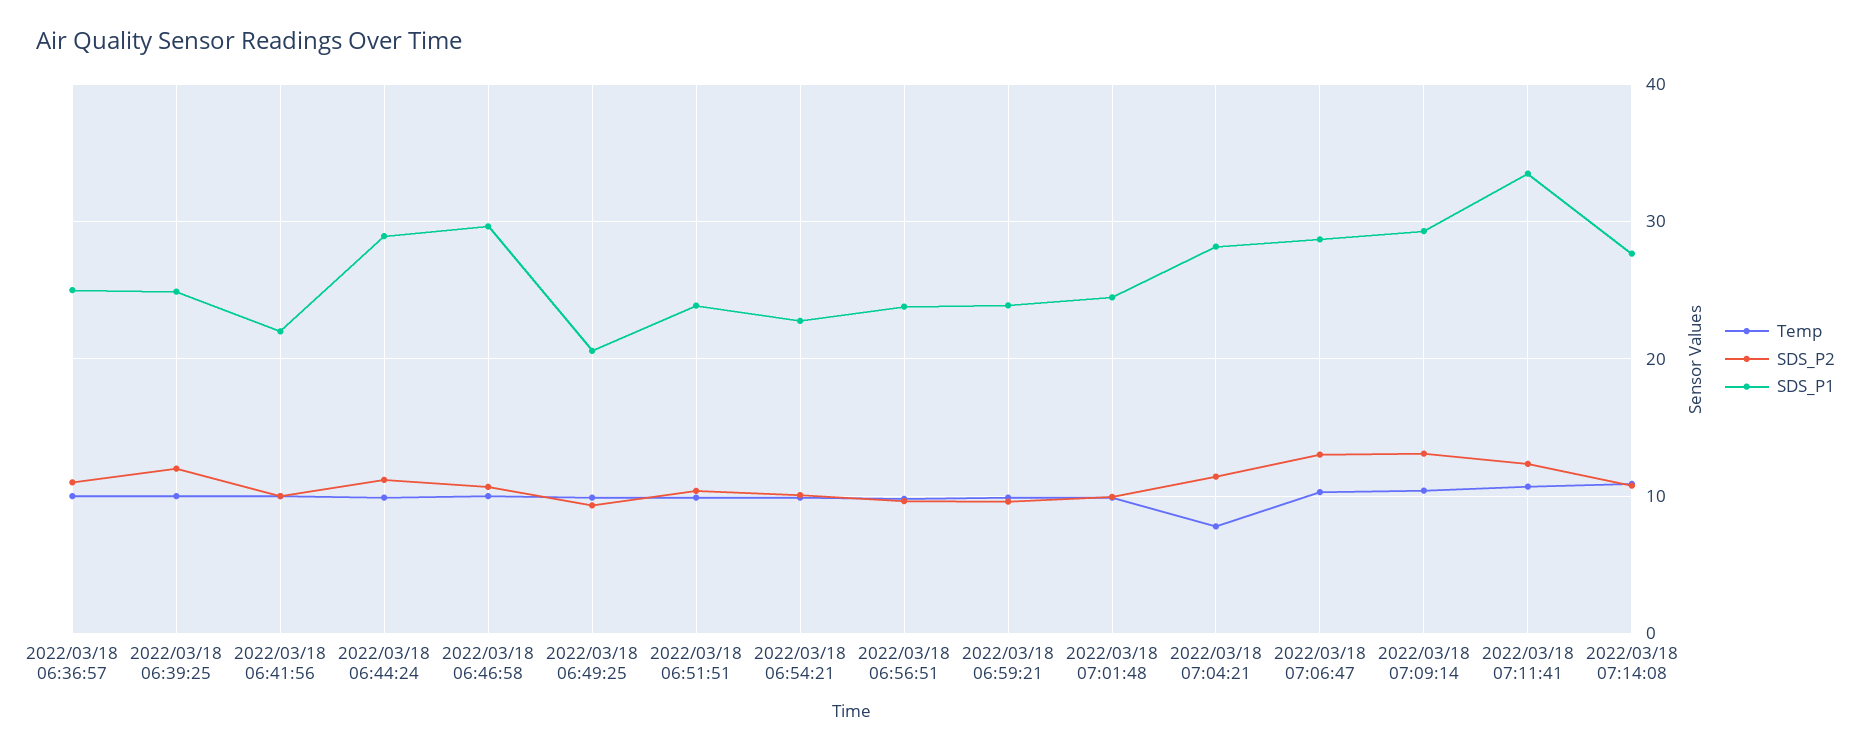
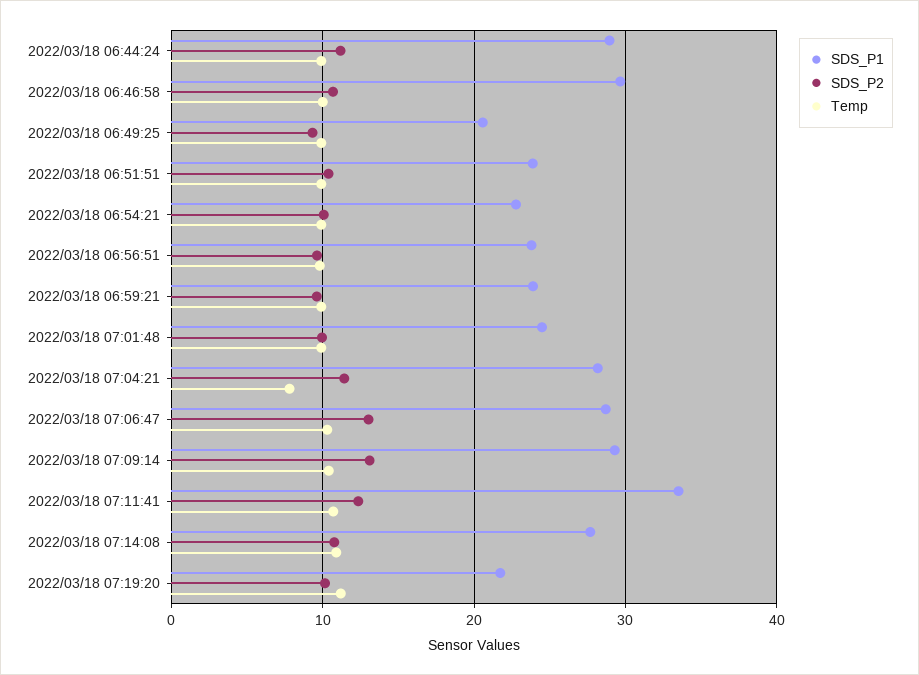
Temp, 2022/03/18 06:36:57: 10 -> none
SDS_P2, 2022/03/18 06:36:57: 11 -> none
SDS_P1, 2022/03/18 06:36:57: 25 -> none
Temp, 2022/03/18 06:39:25: 10 -> none
SDS_P2, 2022/03/18 06:39:25: 12 -> none
SDS_P1, 2022/03/18 06:39:25: 25 -> none
Temp, 2022/03/18 06:41:56: 10 -> none
SDS_P2, 2022/03/18 06:41:56: 10 -> none
SDS_P1, 2022/03/18 06:41:56: 22 -> none
SDS_P1, 2022/03/18 07:19:20: none -> 22
SDS_P2, 2022/03/18 07:19:20: none -> 10
Temp, 2022/03/18 07:19:20: none -> 11

